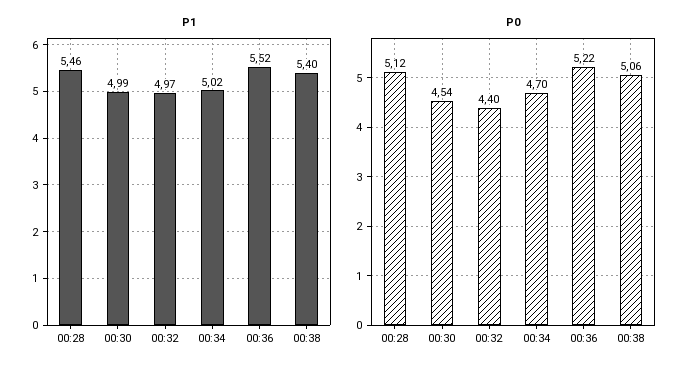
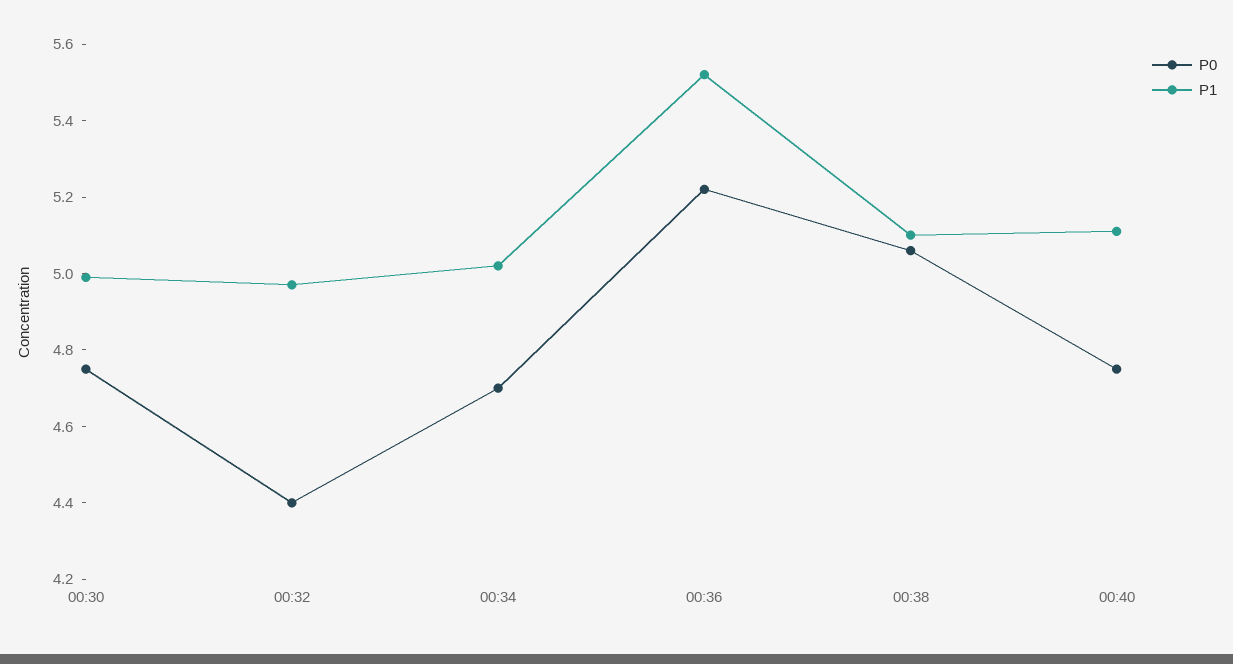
P1, 00:28: 5.46 -> none
P1, 00:38: 5.4 -> 5.1
P0, 00:28: 5.12 -> none
P0, 00:30: 4.54 -> 4.75
P0, 00:40: none -> 4.75
P1, 00:40: none -> 5.1

